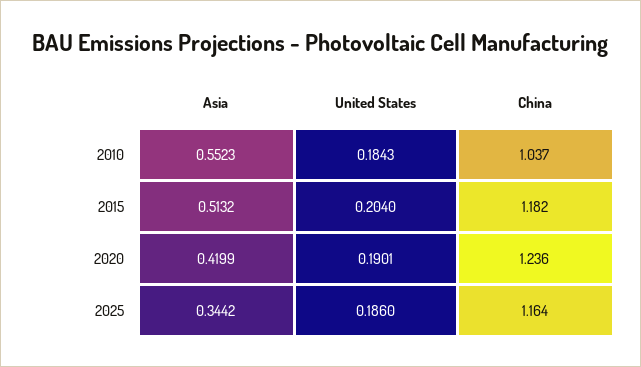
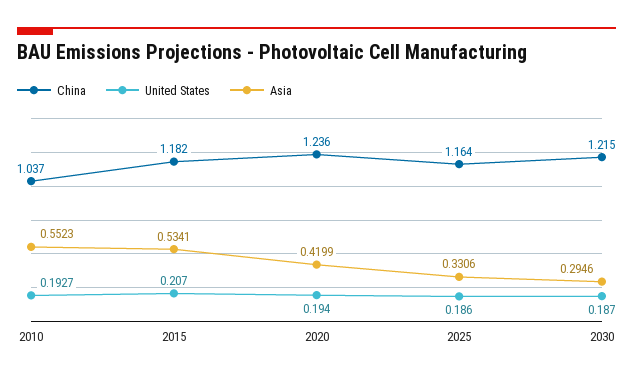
United States, 2010: 0.1843 -> 0.1927
Asia, 2015: 0.5132 -> 0.5341
United States, 2015: 0.204 -> 0.207
United States, 2020: 0.1901 -> 0.194
Asia, 2025: 0.3442 -> 0.3306
China, 2030: none -> 1.215
United States, 2030: none -> 0.187
Asia, 2030: none -> 0.2946

